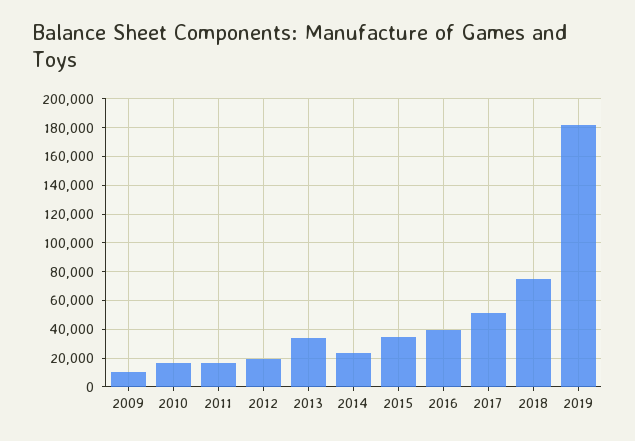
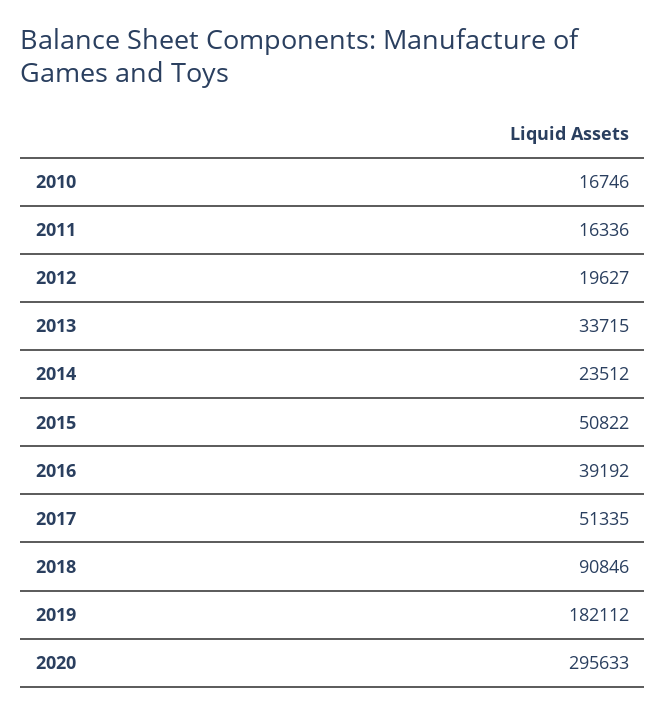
2009: 10000 -> none
2015: 35000 -> 50822
2018: 75000 -> 90846
2020: none -> 295633

